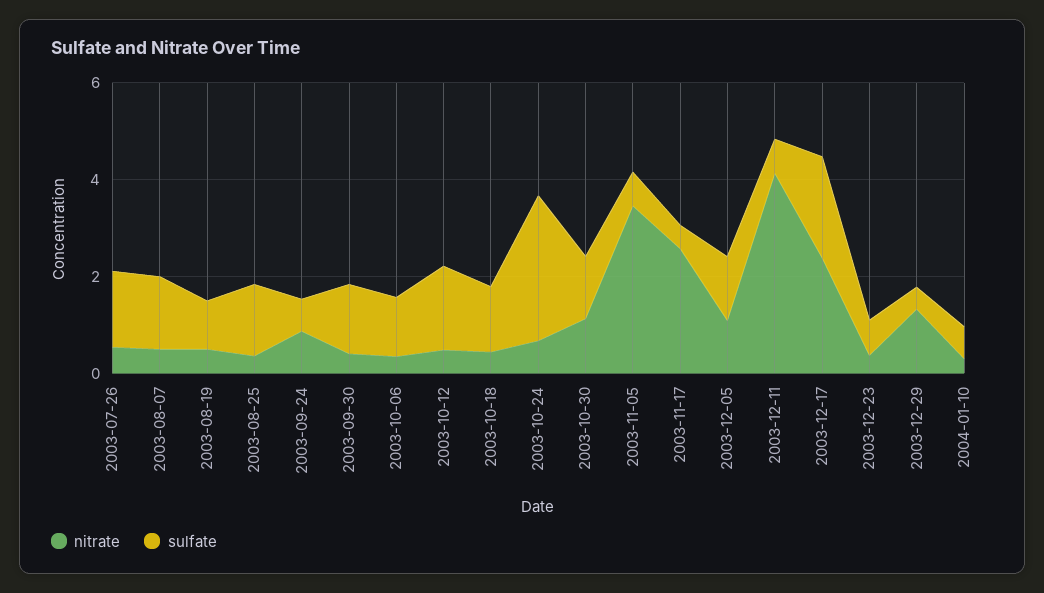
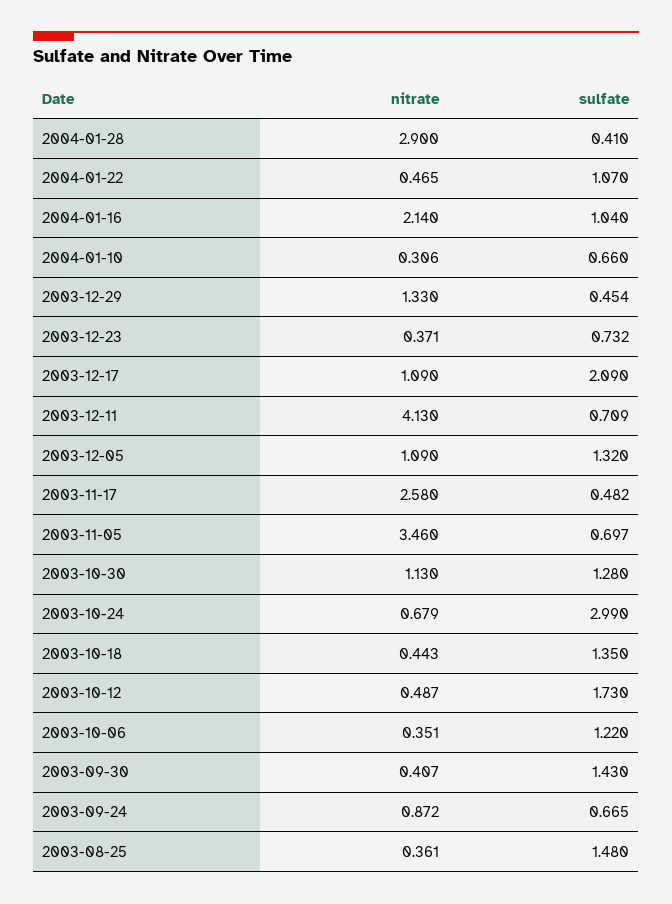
nitrate, 2003-07-26: 0.5 -> none
sulfate, 2003-07-26: 1.5 -> none
nitrate, 2003-08-07: 0.5 -> none
sulfate, 2003-08-07: 1.5 -> none
nitrate, 2003-08-19: 0.5 -> none
sulfate, 2003-08-19: 1 -> none
nitrate, 2003-12-17: 2.5 -> 1.09
nitrate, 2004-01-28: none -> 2.9
sulfate, 2004-01-28: none -> 0.41
nitrate, 2004-01-22: none -> 0.465
sulfate, 2004-01-22: none -> 1.07
nitrate, 2004-01-16: none -> 2.14
sulfate, 2004-01-16: none -> 1.04

